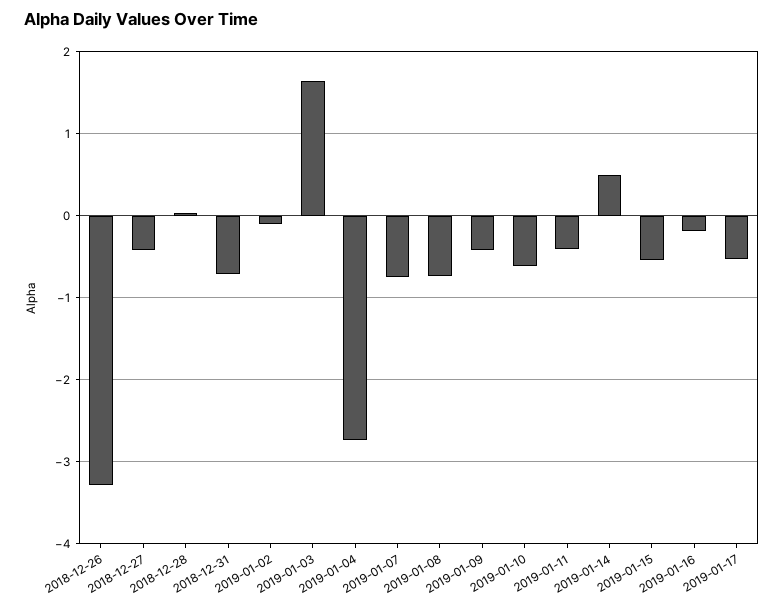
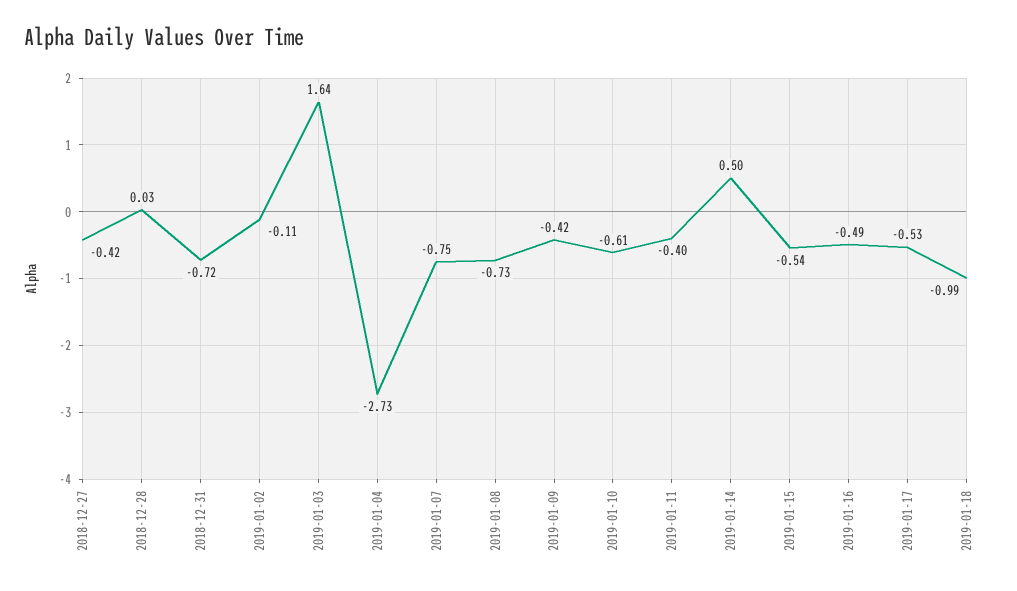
2018-12-26: -3.3 -> none
2019-01-16: -0.2 -> -0.49
2019-01-18: none -> -0.99

